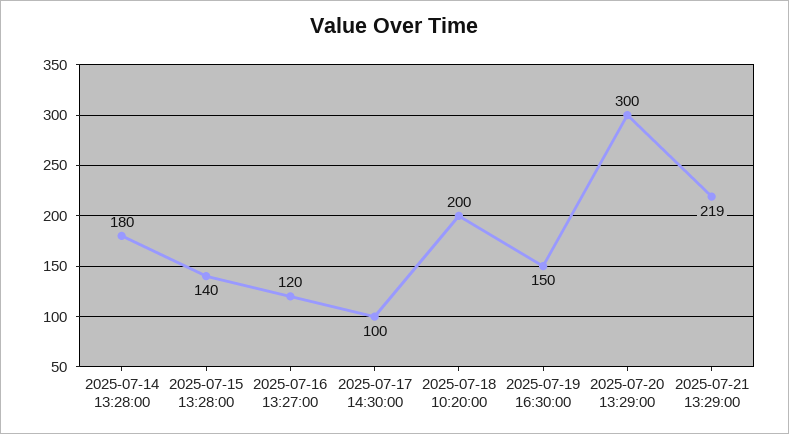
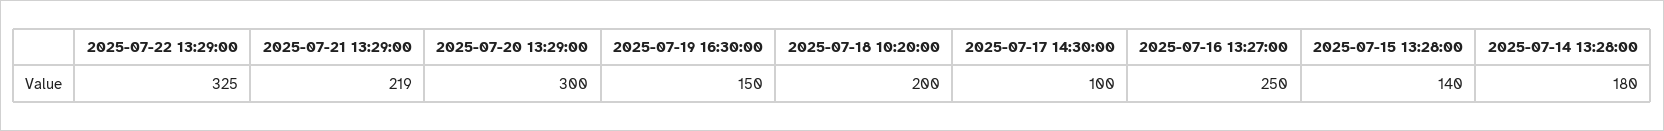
2025-07-16 13:27:00: 120 -> 250
2025-07-22 13:29:00: none -> 325

